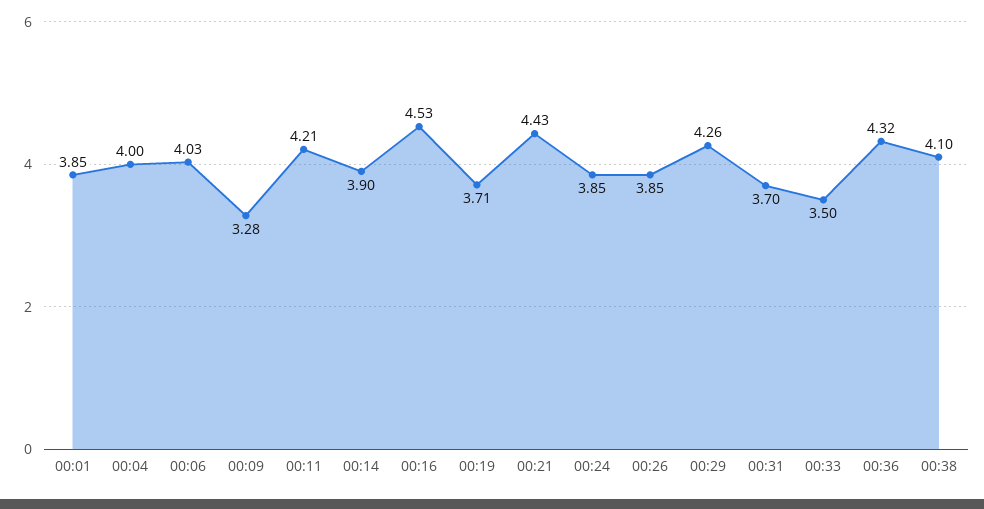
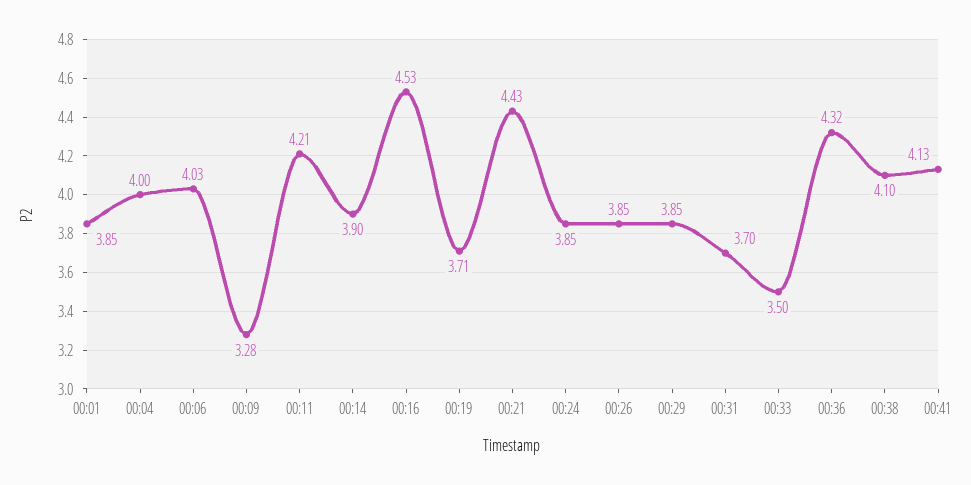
00:29: 4.26 -> 3.85
00:41: none -> 4.13

